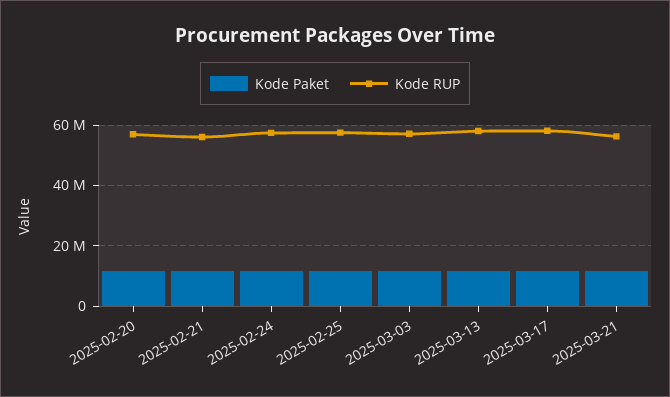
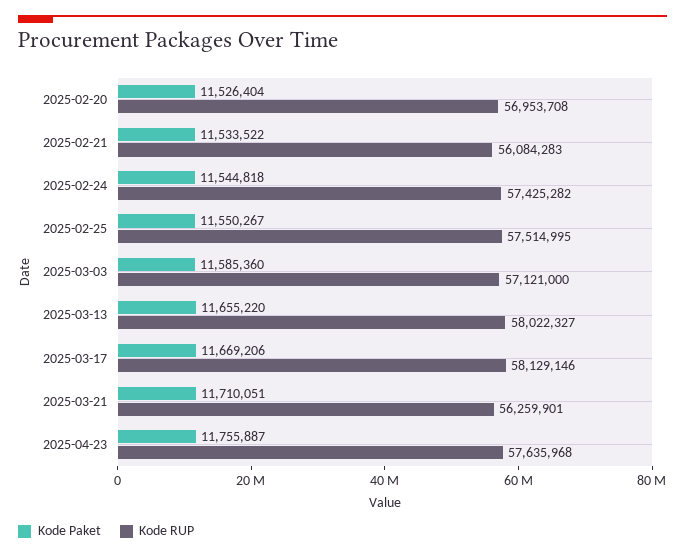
Kode Paket, 2025-04-23: none -> 11755887
Kode RUP, 2025-04-23: none -> 57635968

